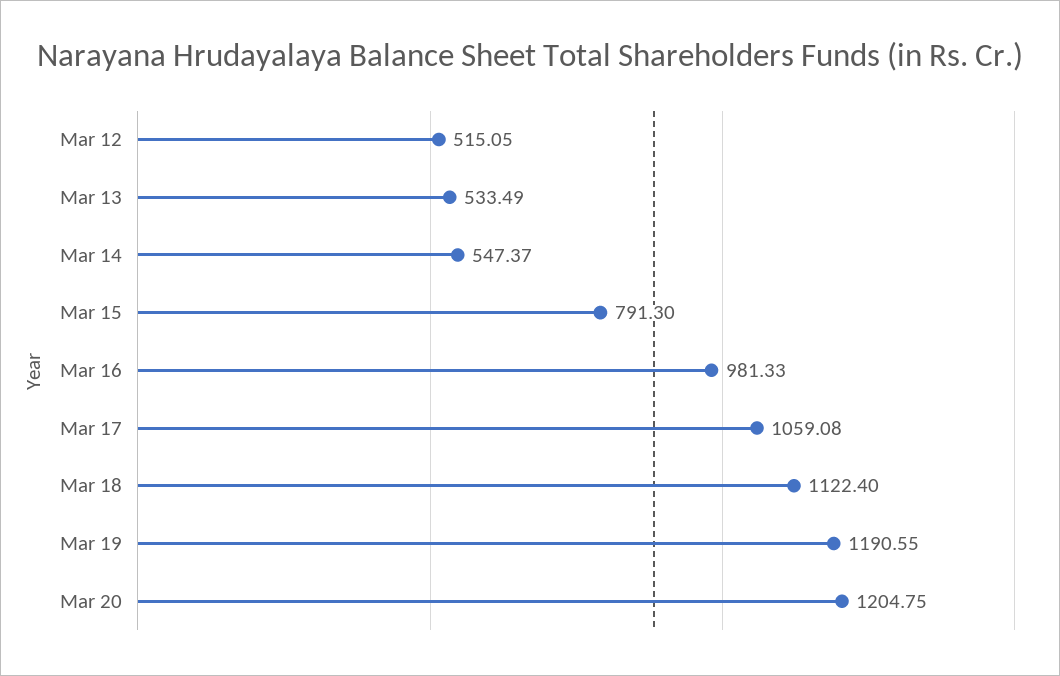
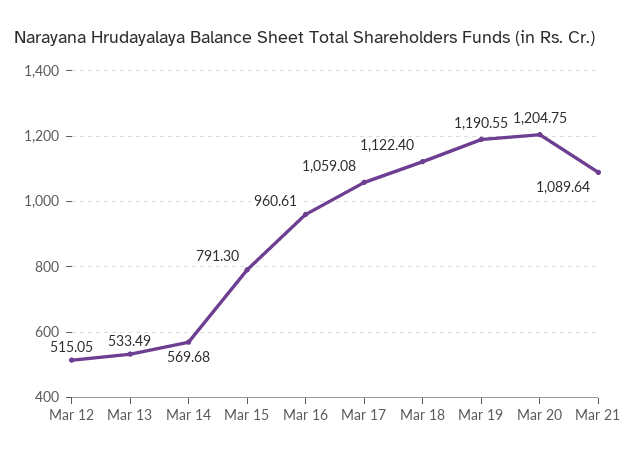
Mar 14: 547.37 -> 569.68
Mar 16: 981.33 -> 960.61
Mar 21: none -> 1089.64

